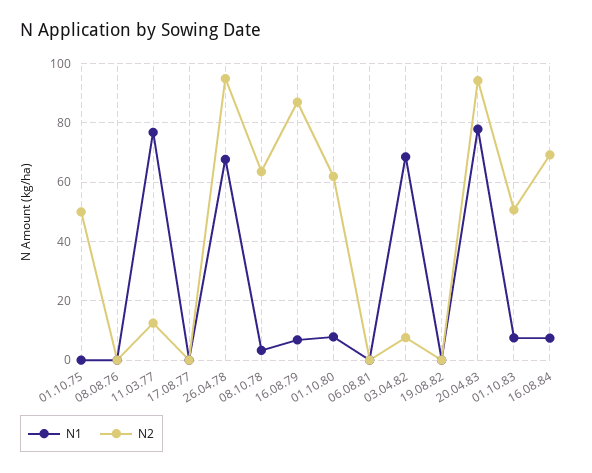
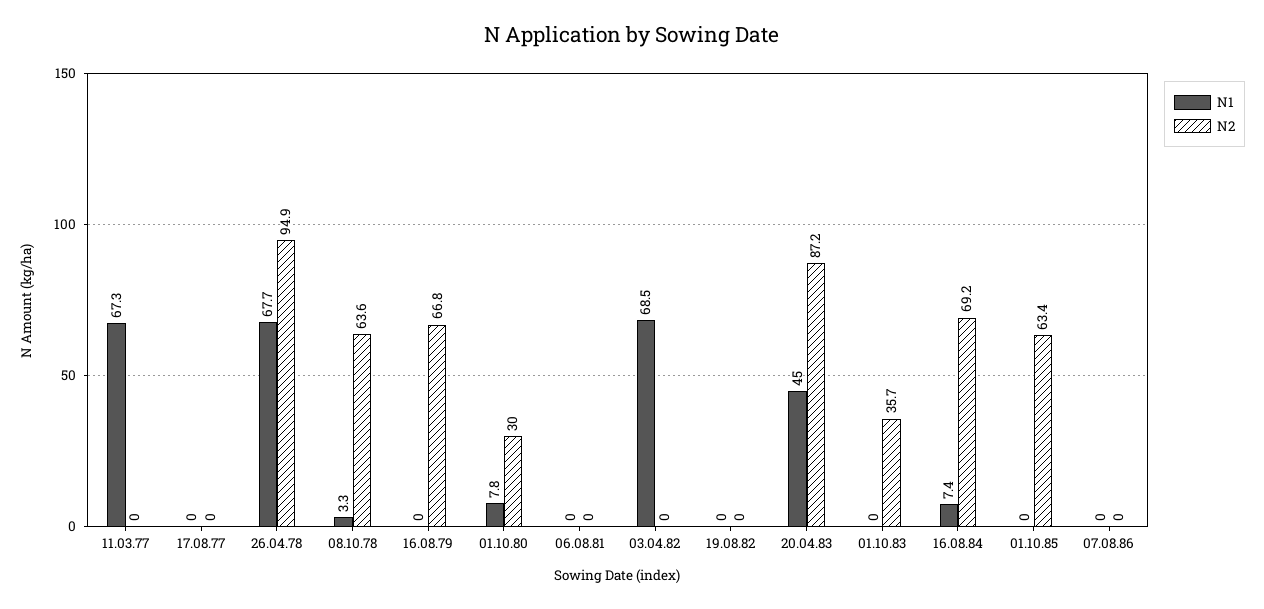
N1, 01.10.75: 0 -> none
N2, 01.10.75: 50 -> none
N1, 08.08.76: 0 -> none
N2, 08.08.76: 0 -> none
N1, 11.03.77: 77.5 -> 67.3
N2, 11.03.77: 12.5 -> 0
N1, 16.08.79: 7.5 -> 0
N2, 16.08.79: 87.5 -> 66.8
N2, 01.10.80: 62.5 -> 30
N2, 03.04.82: 7.5 -> 0
N1, 20.04.83: 77.5 -> 45
N2, 20.04.83: 95 -> 87.2
N1, 01.10.83: 7.5 -> 0
N2, 01.10.83: 50 -> 35.7
N1, 01.10.85: none -> 0
N2, 01.10.85: none -> 63.4
N1, 07.08.86: none -> 0
N2, 07.08.86: none -> 0

